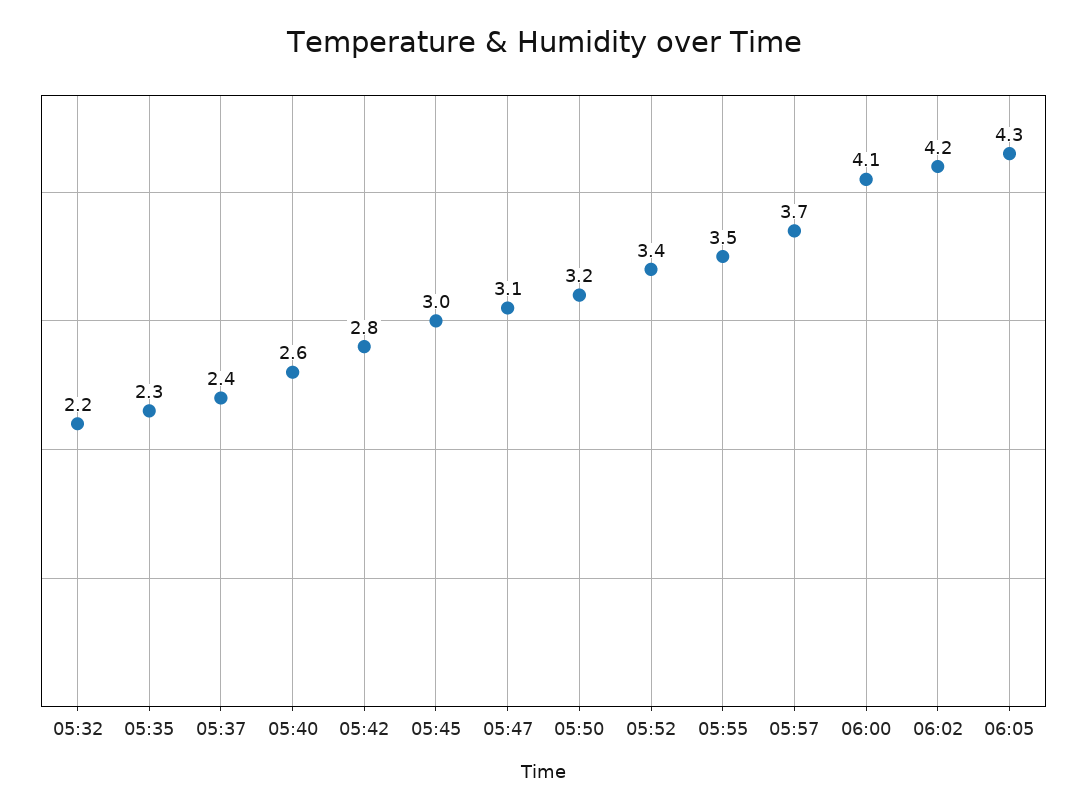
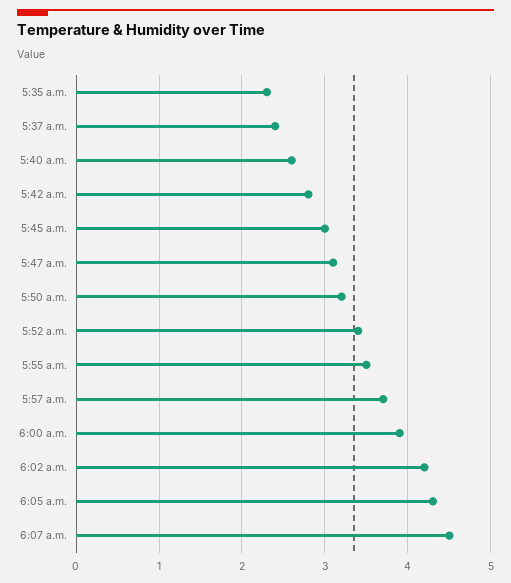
05:32: 2.2 -> none
06:00: 4.1 -> 3.9
6:07 a.m.: none -> 4.5

